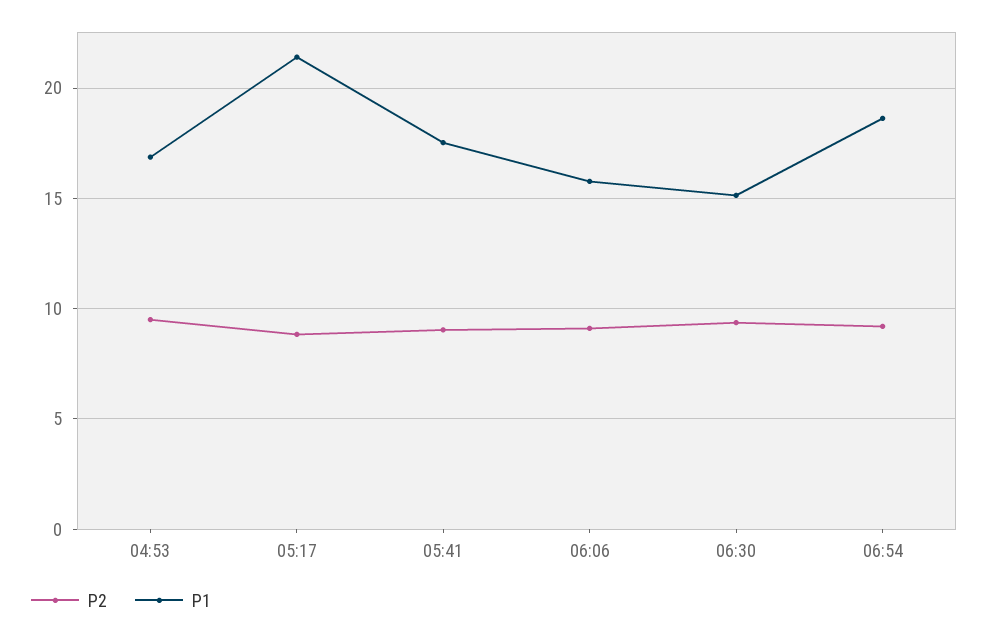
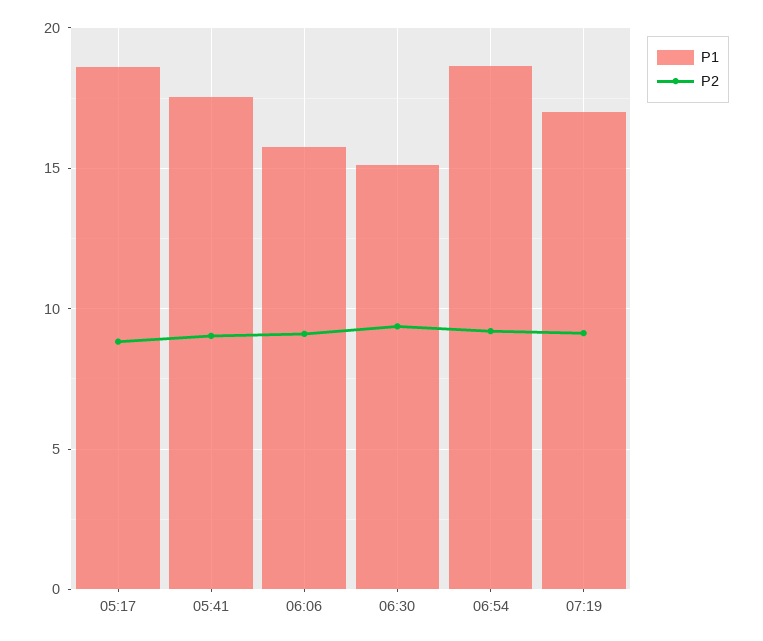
P2, 04:53: 9.5 -> none
P1, 04:53: 17 -> none
P1, 05:17: 21.5 -> 18.5
P1, 07:19: none -> 17
P2, 07:19: none -> 9

